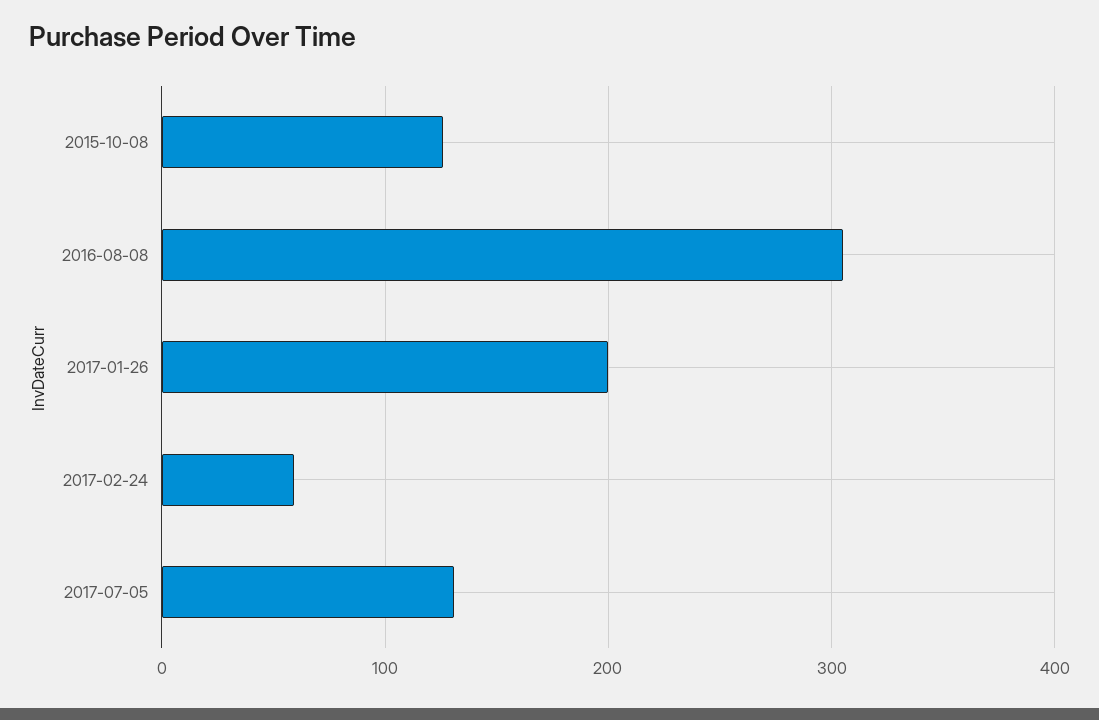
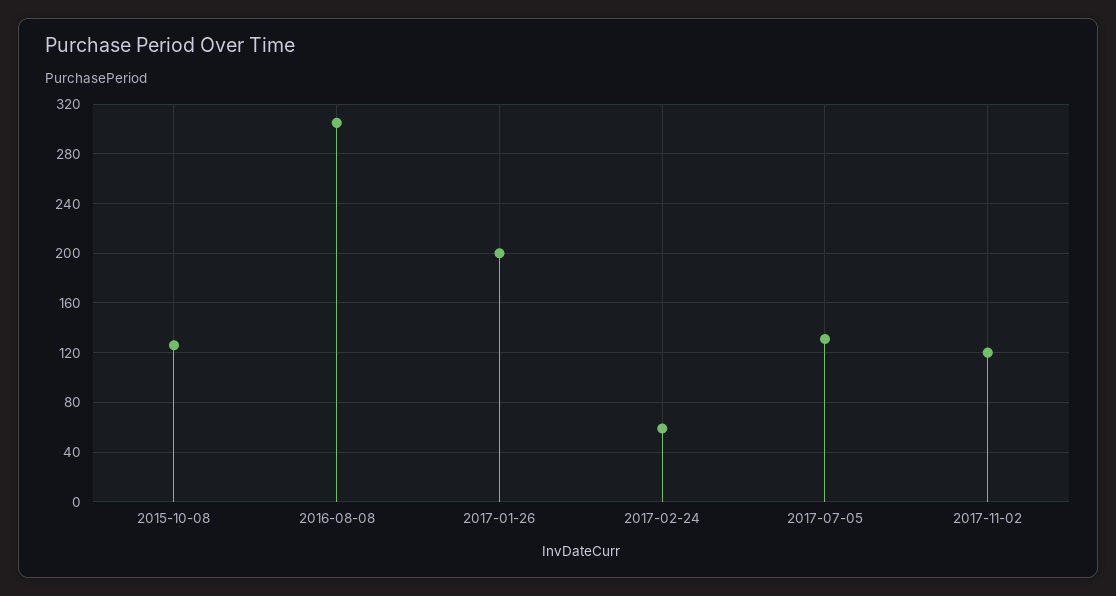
2017-11-02: none -> 120

